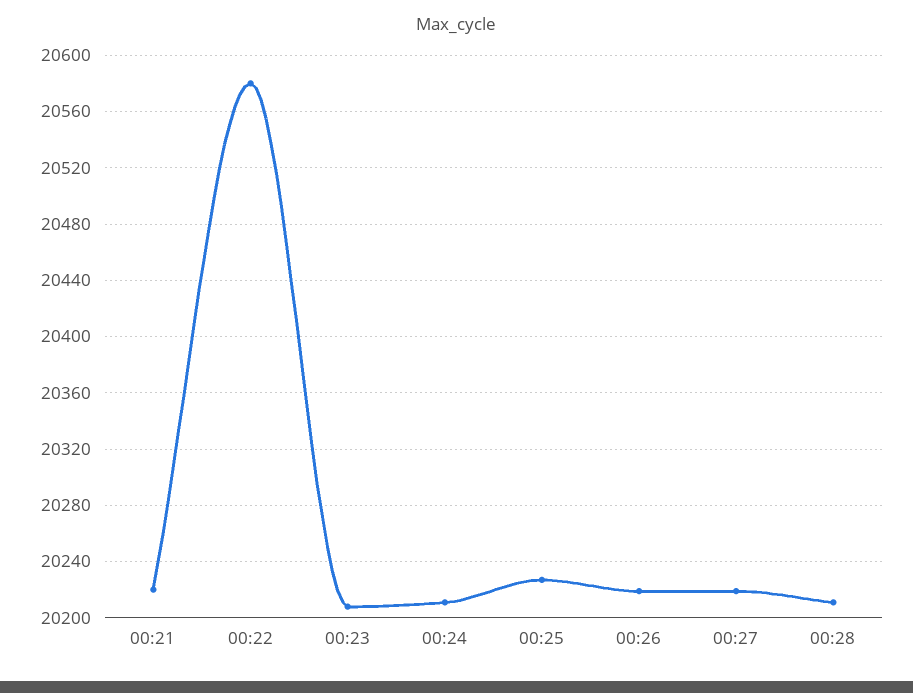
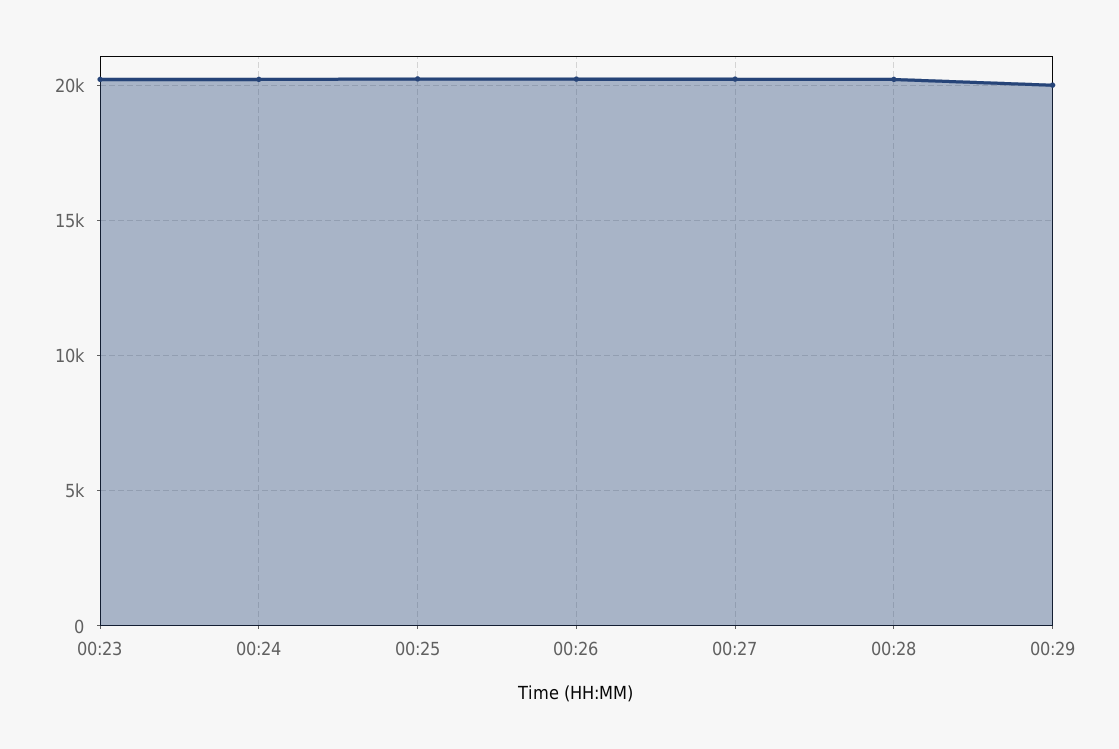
00:21: 20220 -> none
00:22: 20580 -> none
00:29: none -> 20000

